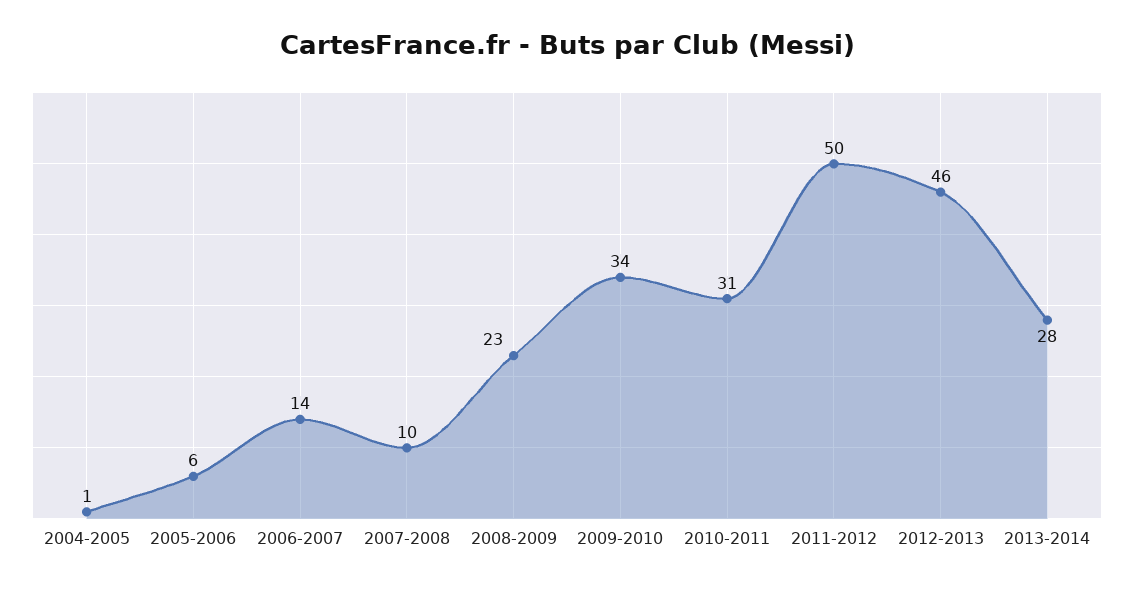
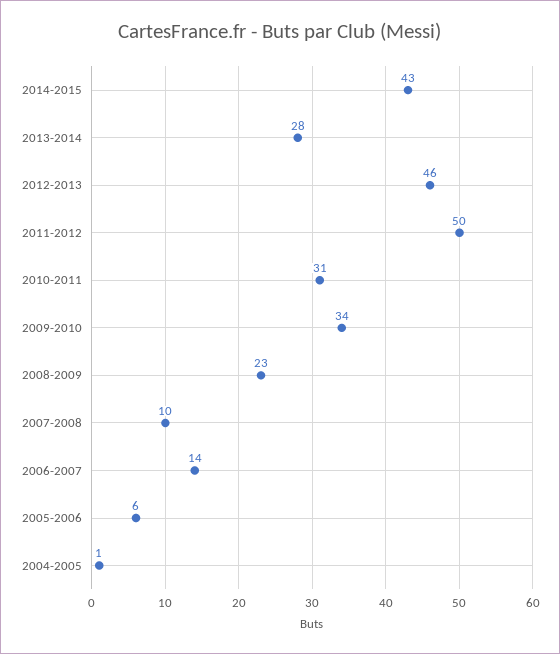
2014-2015: none -> 43

